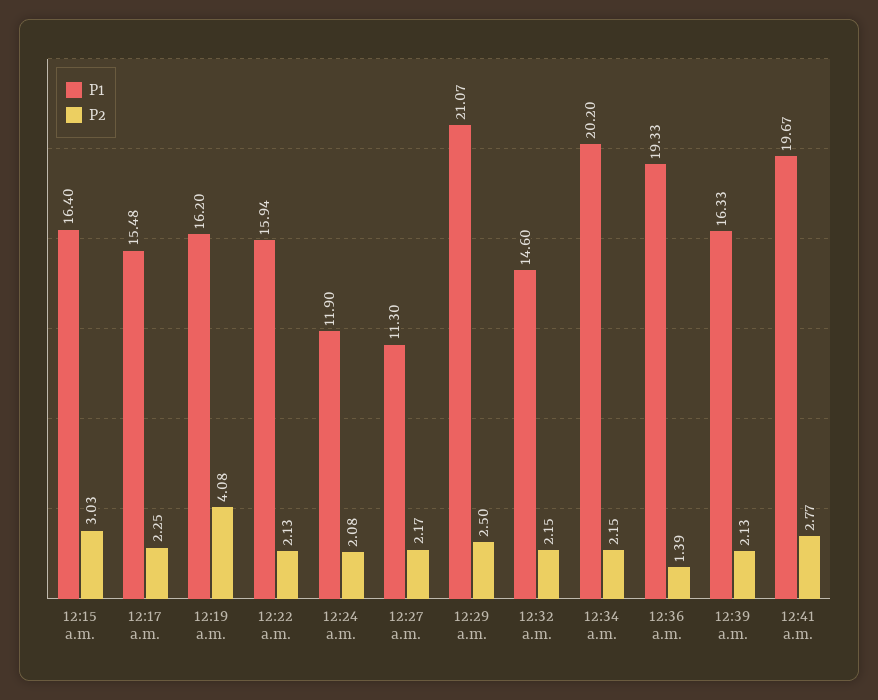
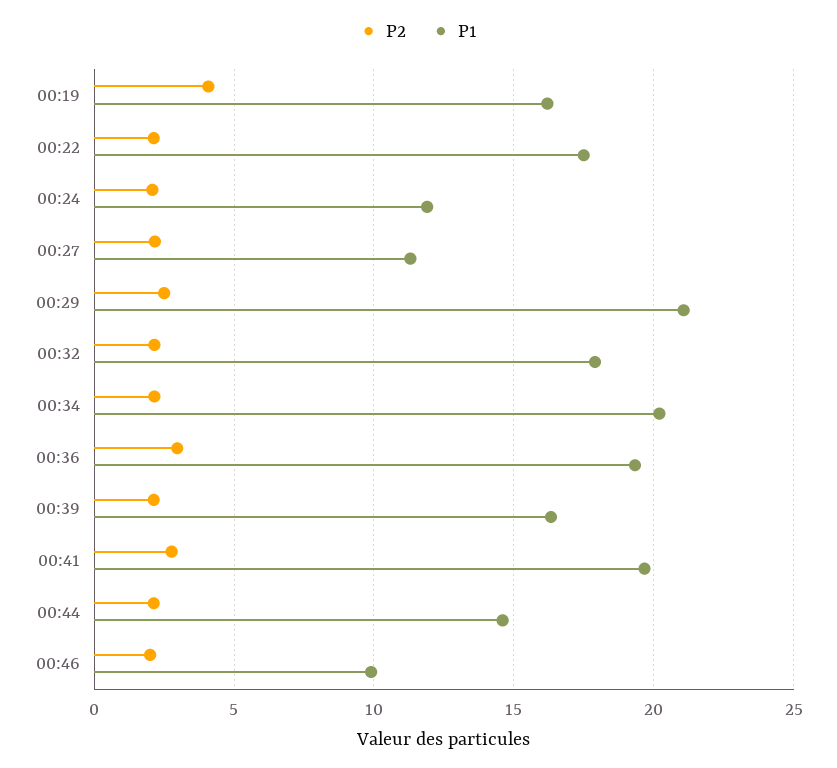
P1, 12:15 a.m.: 16.4 -> none
P2, 12:15 a.m.: 3.03 -> none
P1, 12:17 a.m.: 15.48 -> none
P2, 12:17 a.m.: 2.25 -> none
P1, 12:22 a.m.: 15.94 -> 17.5
P1, 12:32 a.m.: 14.6 -> 18
P2, 12:36 a.m.: 1.39 -> 3
P2, 00:44: none -> 2
P1, 00:44: none -> 14.5
P2, 00:46: none -> 2
P1, 00:46: none -> 10

